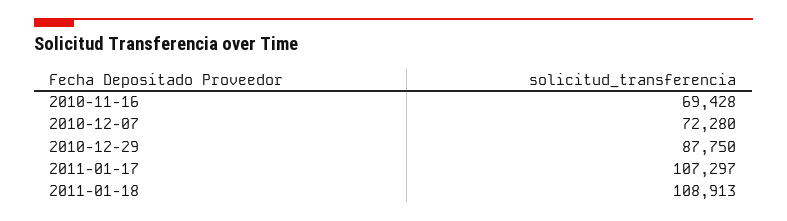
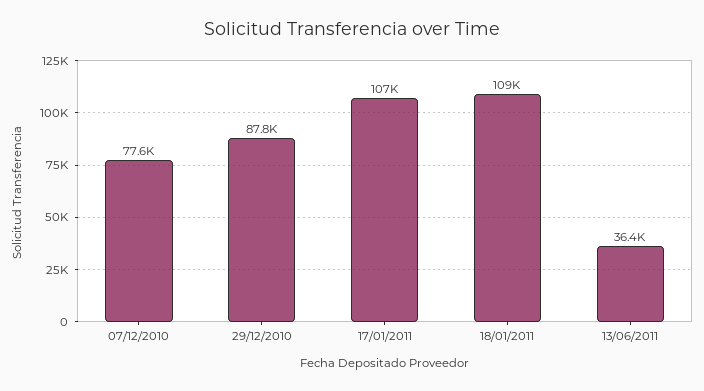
2010-11-16: 69428 -> none
2010-12-07: 72280 -> 77600
13/06/2011: none -> 36400

